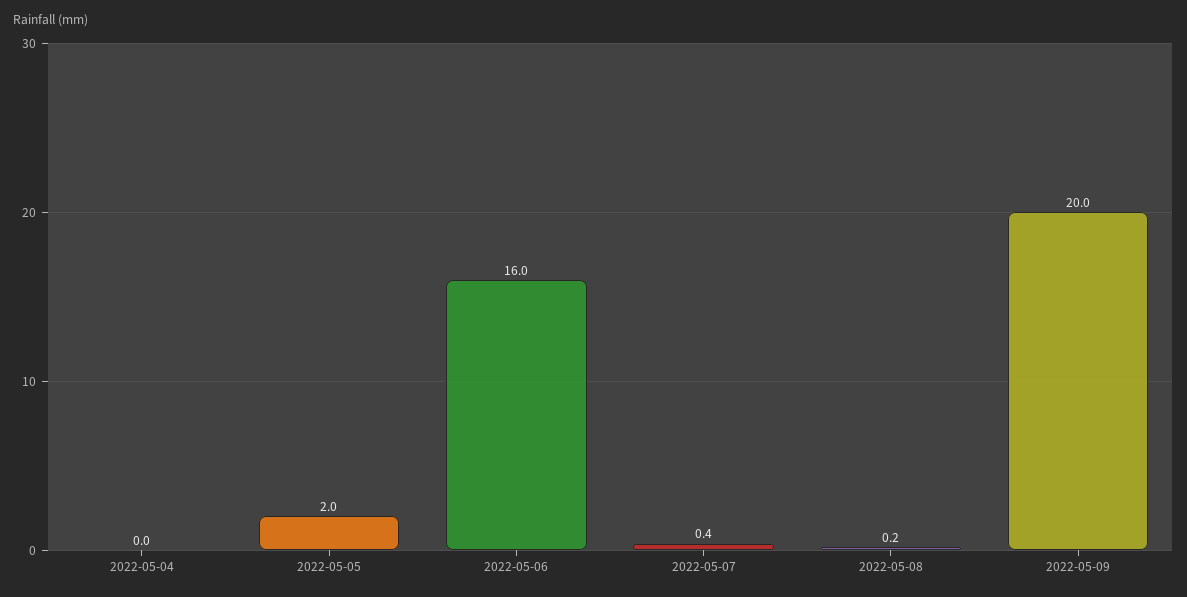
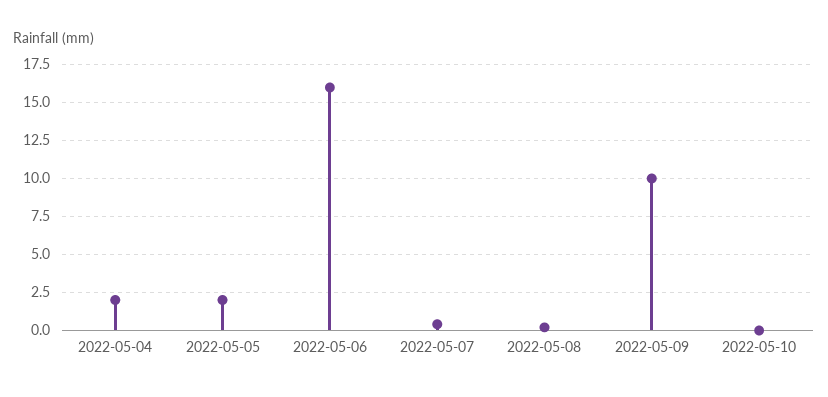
2022-05-04: 0 -> 2
2022-05-09: 20 -> 10
2022-05-10: none -> 0

